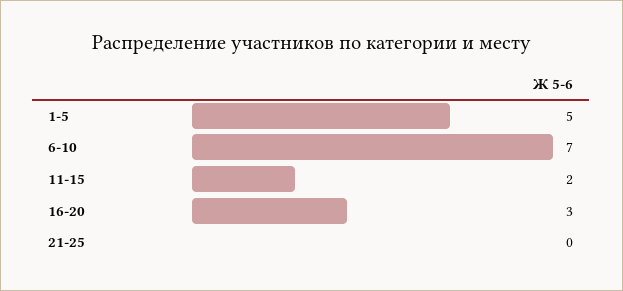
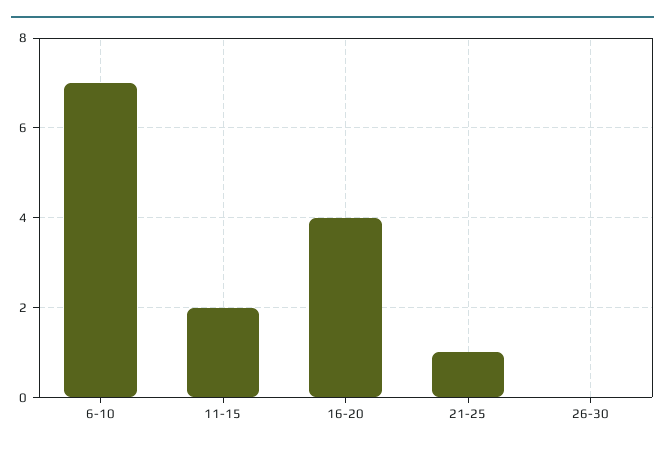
1-5: 5 -> none
16-20: 3 -> 4
21-25: 0 -> 1
26-30: none -> 0

